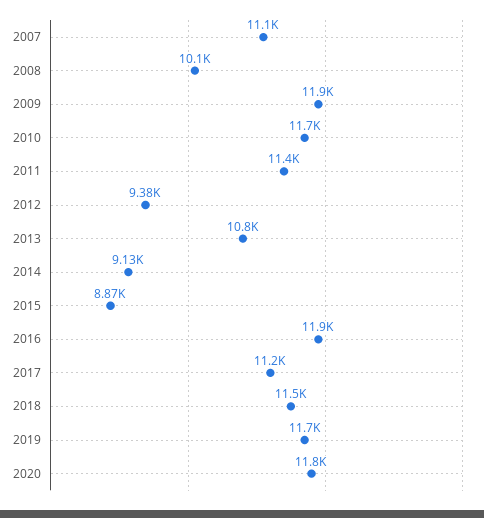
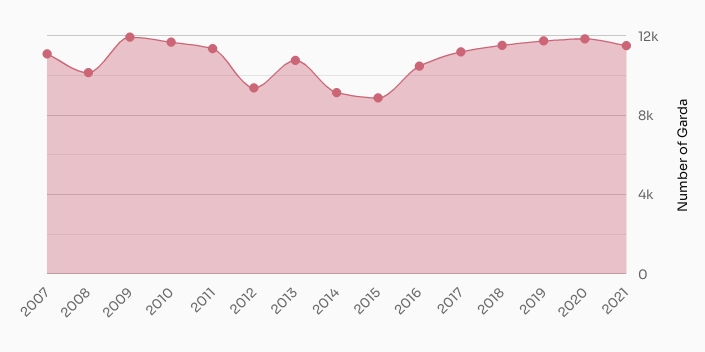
2016: 11900 -> 10500
2021: none -> 11500

